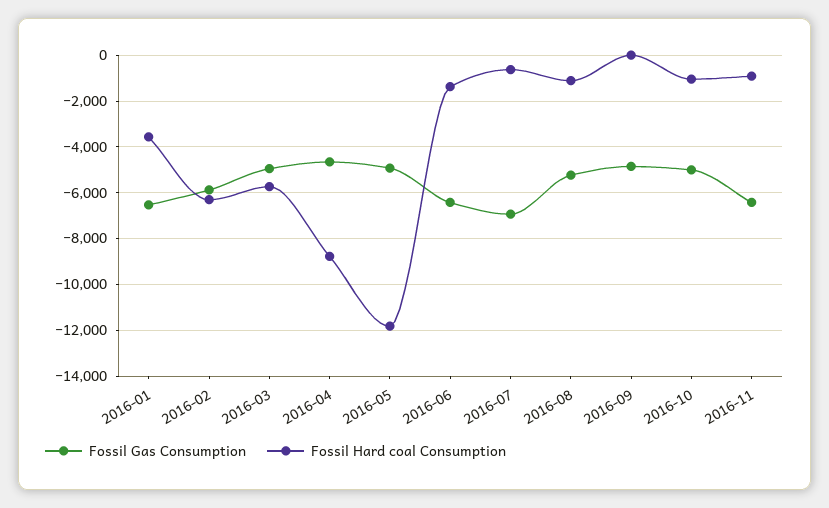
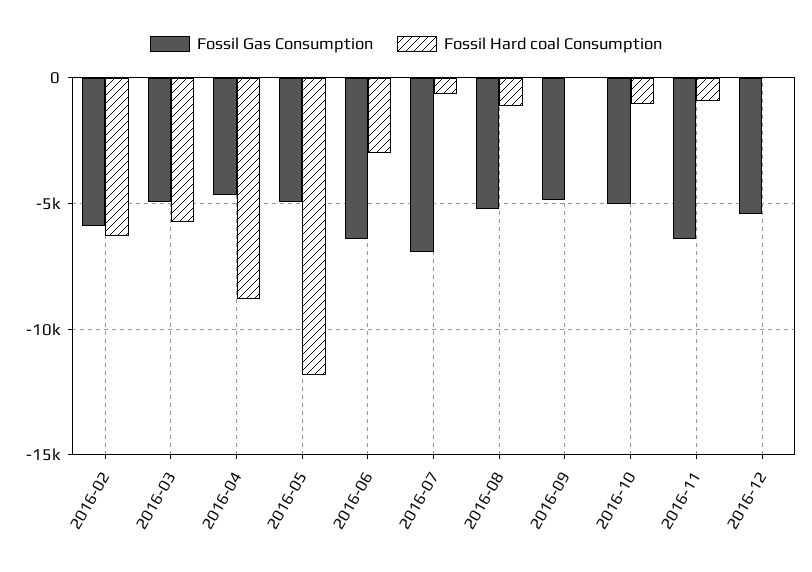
Fossil Gas Consumption, 2016-01: -6500 -> none
Fossil Hard coal Consumption, 2016-01: -3500 -> none
Fossil Hard coal Consumption, 2016-06: -1500 -> -3000
Fossil Gas Consumption, 2016-12: none -> -5500
Fossil Hard coal Consumption, 2016-12: none -> 0

